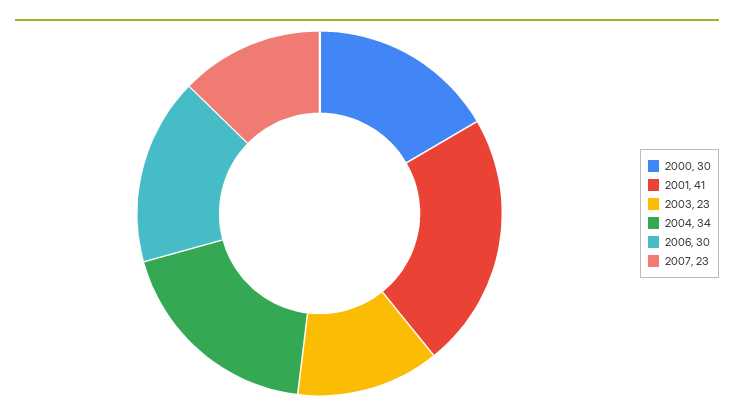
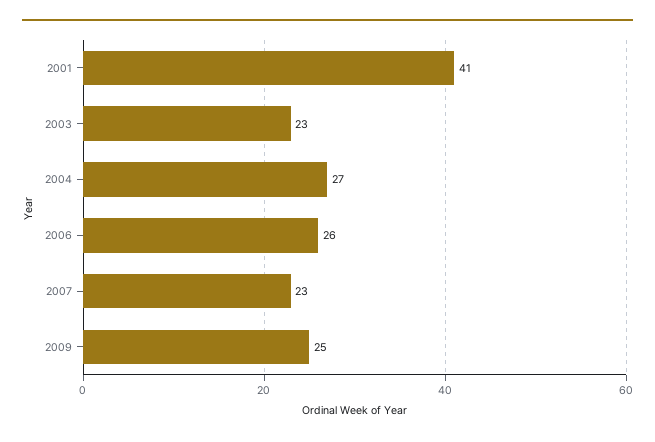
2000: 30 -> none
2004: 34 -> 27
2006: 30 -> 26
2009: none -> 25

